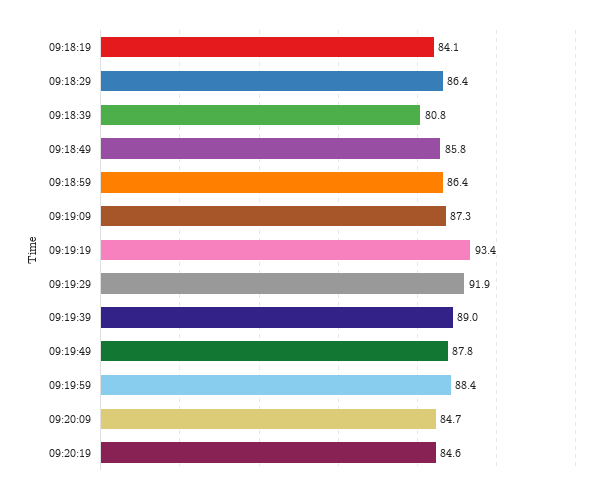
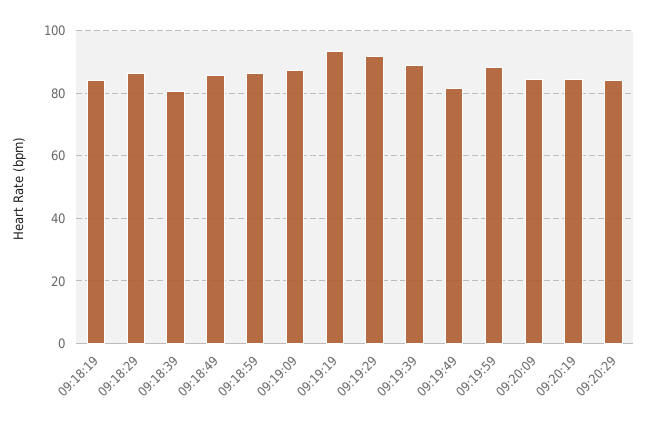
09:19:49: 87.8 -> 82
09:20:29: none -> 84

